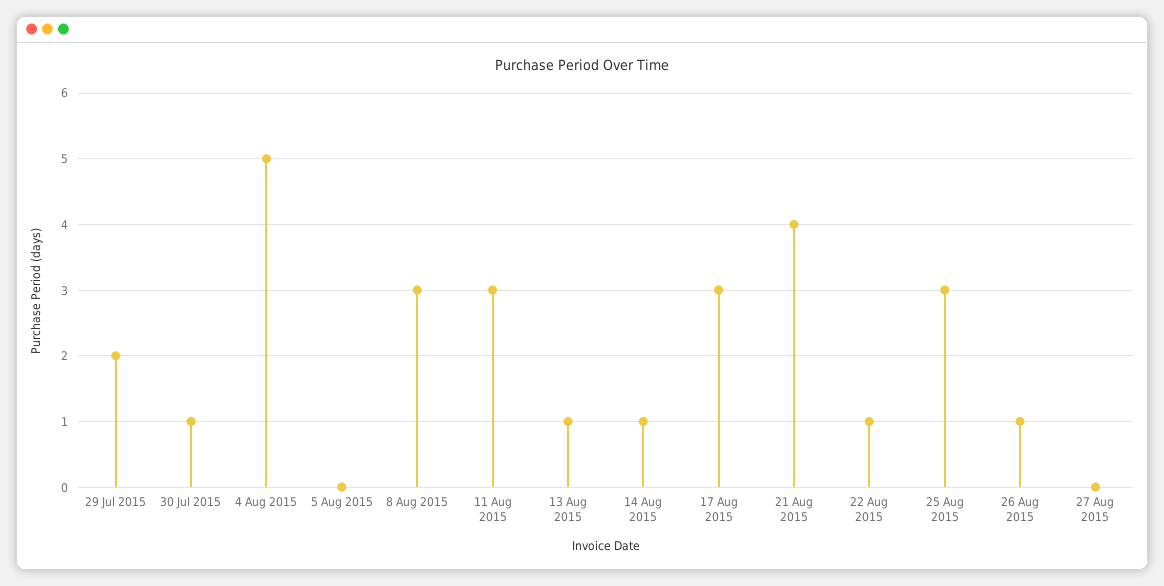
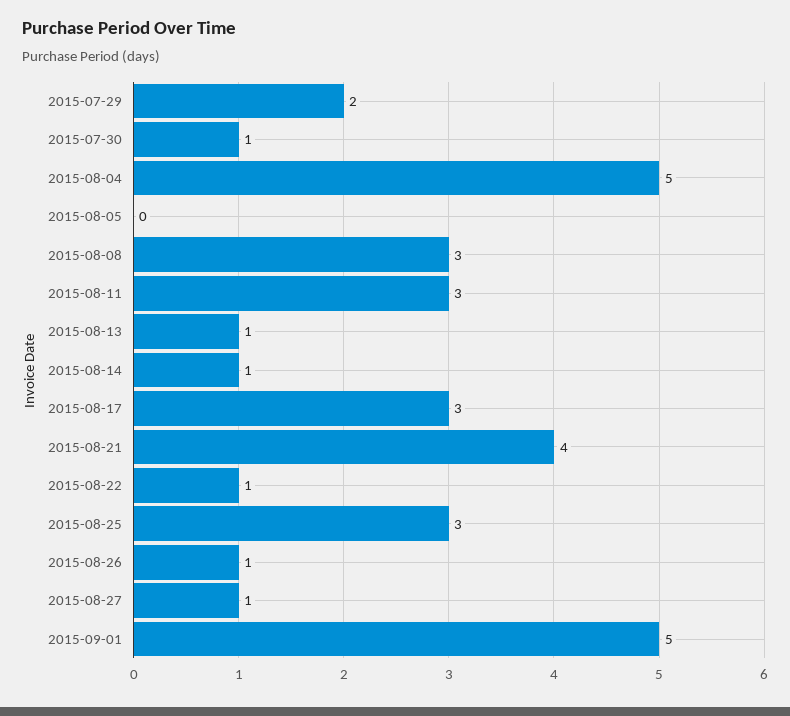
27 Aug 2015: 0 -> 1
2015-09-01: none -> 5

